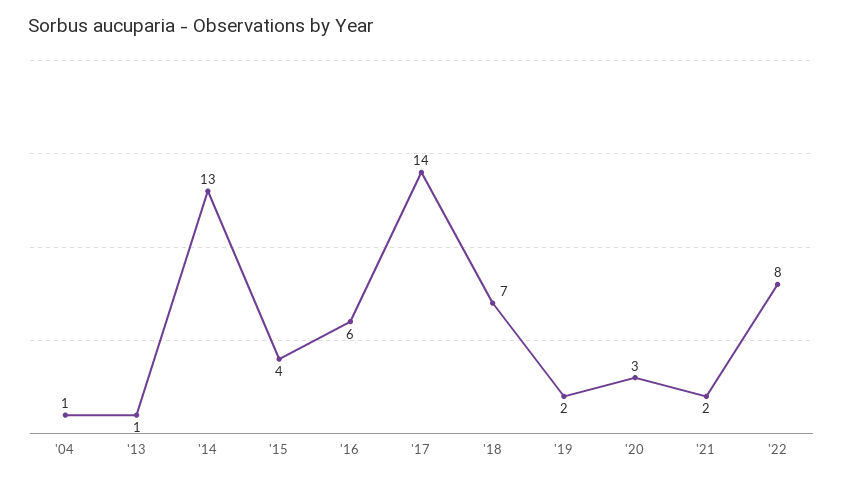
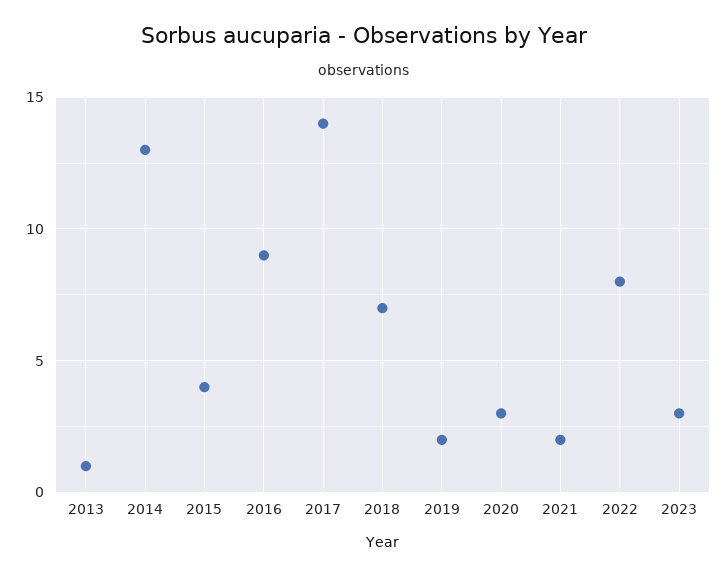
'04: 1 -> none
'16: 6 -> 9
2023: none -> 3

